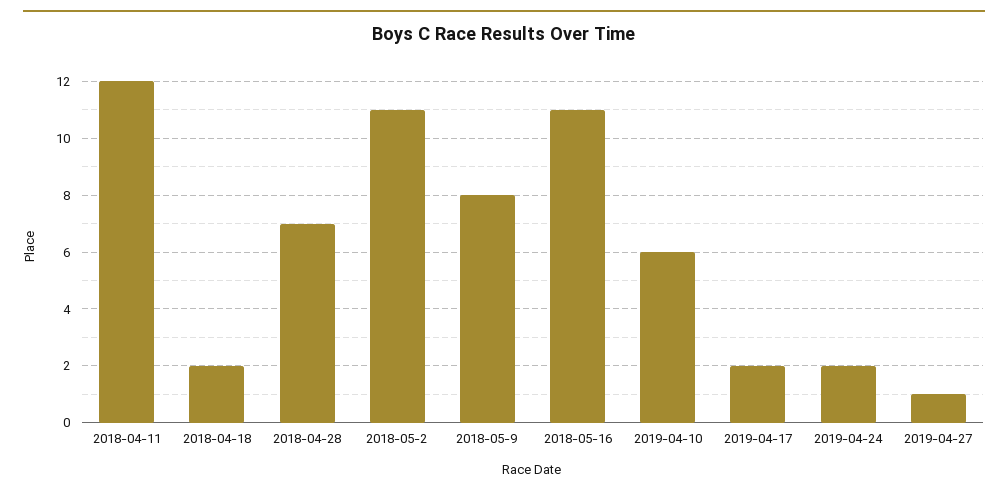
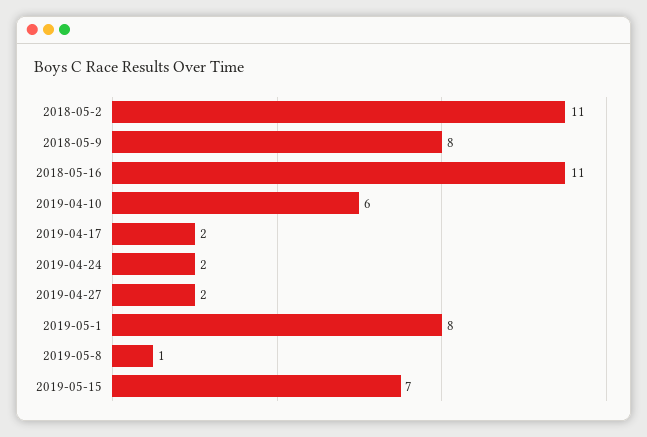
2018-04-11: 12 -> none
2018-04-18: 2 -> none
2018-04-28: 7 -> none
2019-04-27: 1 -> 2
2019-05-1: none -> 8
2019-05-8: none -> 1
2019-05-15: none -> 7

